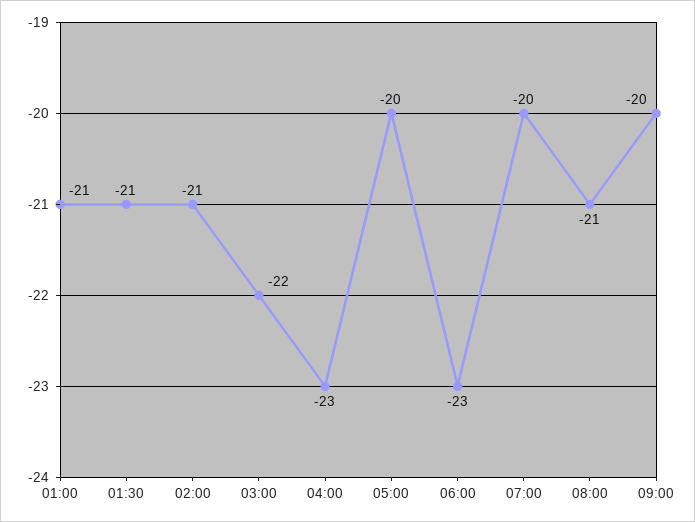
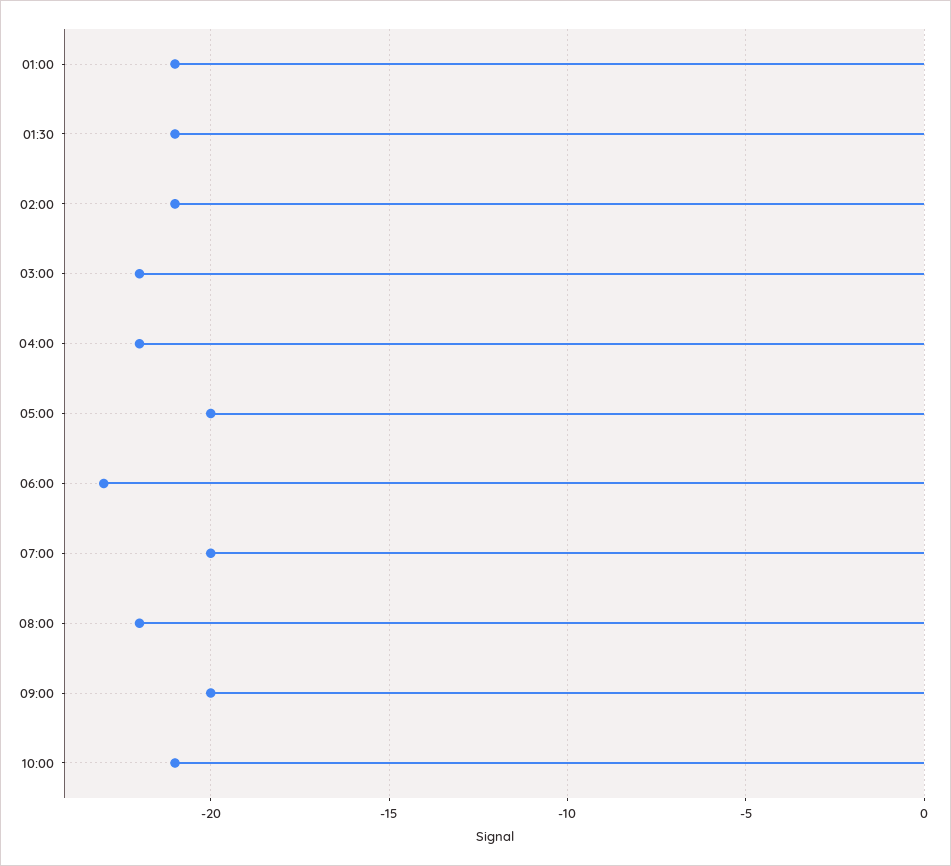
04:00: -23 -> -22
08:00: -21 -> -22
10:00: none -> -21

